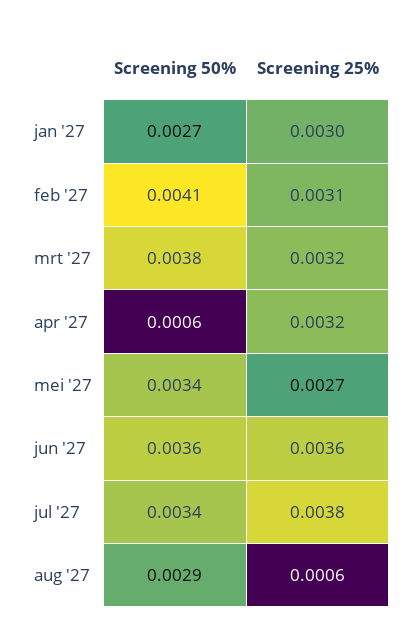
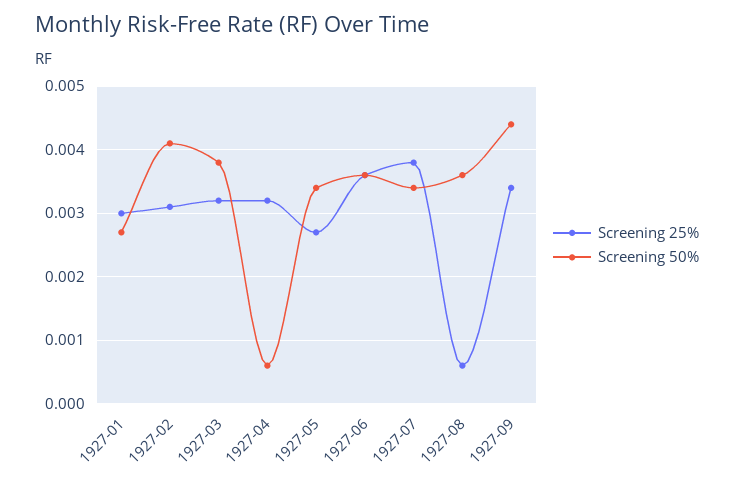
Screening 50%, aug '27: 0.0029 -> 0.0036
Screening 25%, 1927-09: none -> 0.0034
Screening 50%, 1927-09: none -> 0.0044

